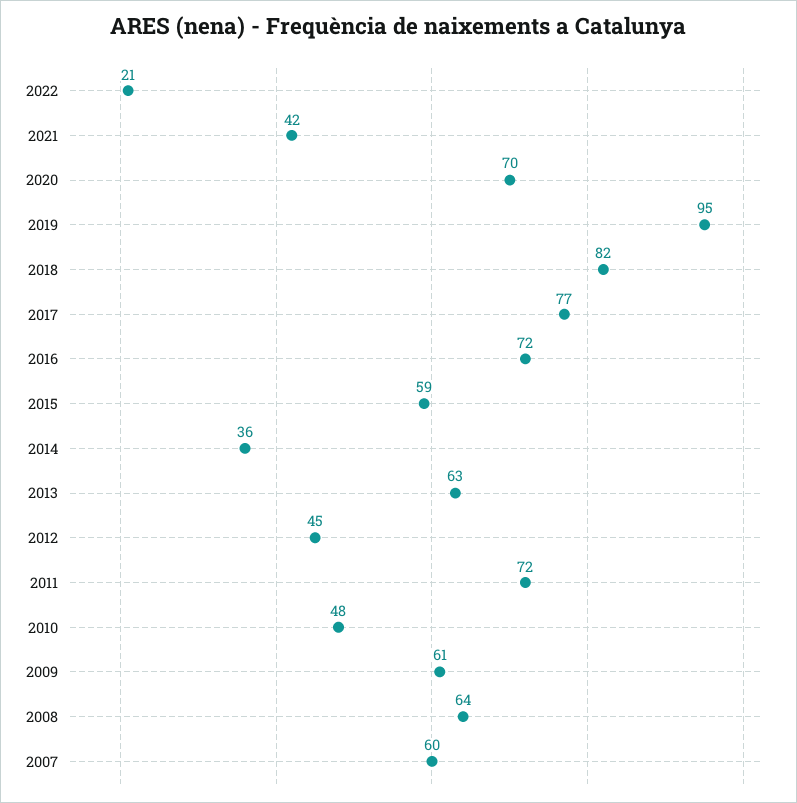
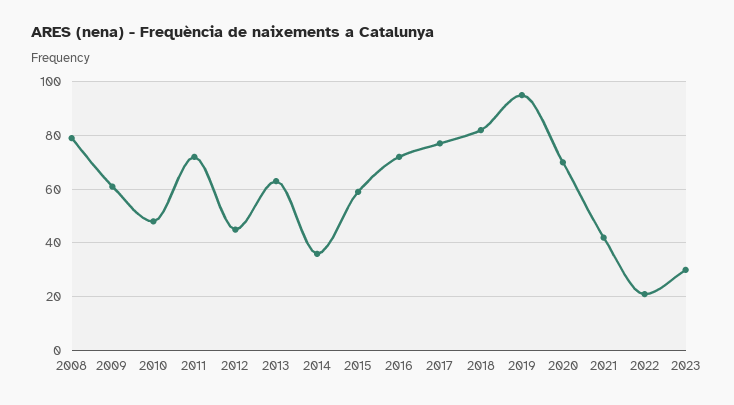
2008: 64 -> 80
2007: 60 -> none
2023: none -> 30

